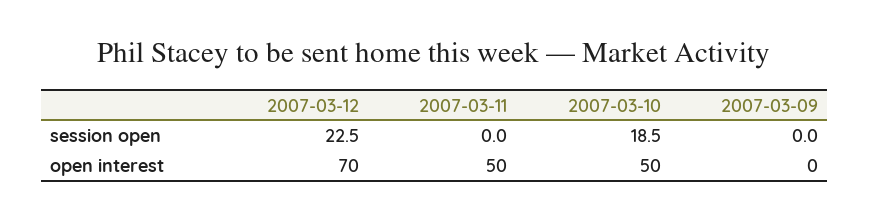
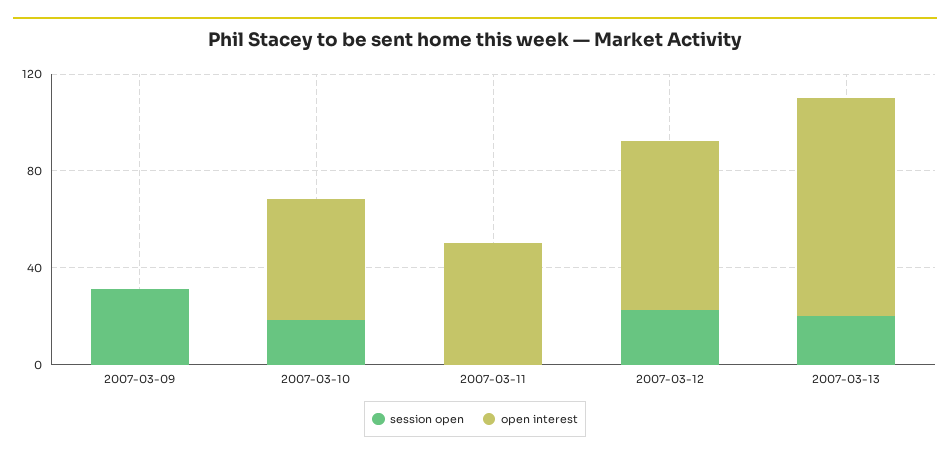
session open, 2007-03-09: 0 -> 30
session open, 2007-03-13: none -> 20
open interest, 2007-03-13: none -> 90

